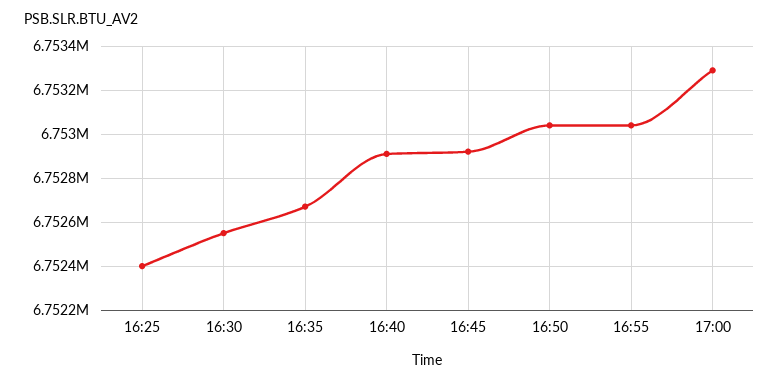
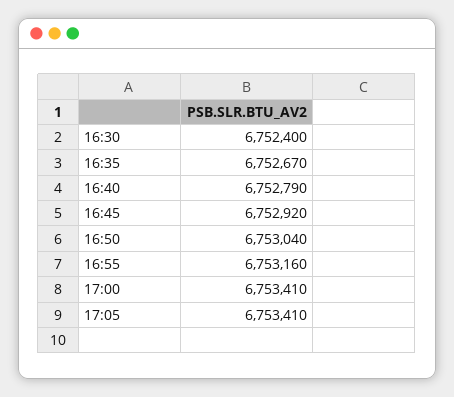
16:25: 6752400 -> none
16:30: 6752550 -> 6752400
16:40: 6752900 -> 6752790
16:55: 6753050 -> 6753160
17:00: 6753300 -> 6753410
17:05: none -> 6753410

